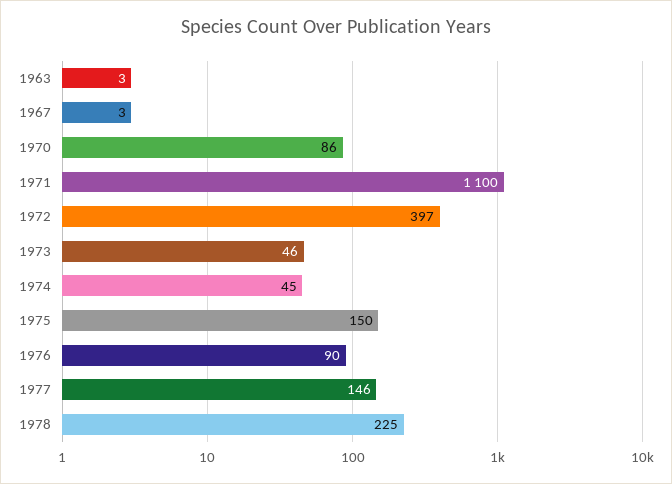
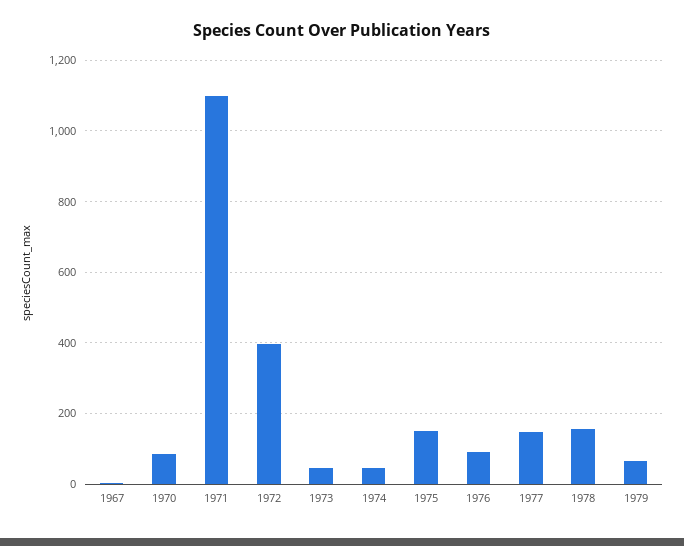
1963: 3 -> none
1978: 225 -> 160
1979: none -> 60

